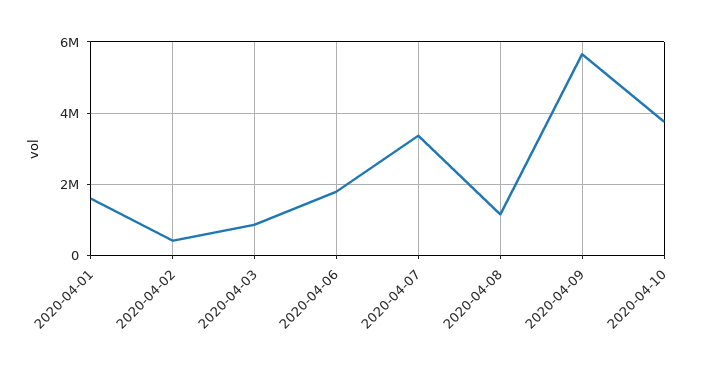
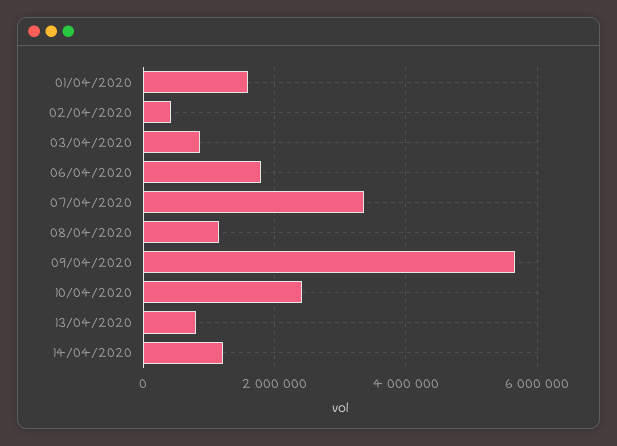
2020-04-10: 3800000 -> 2400000
13/04/2020: none -> 800000
14/04/2020: none -> 1200000

